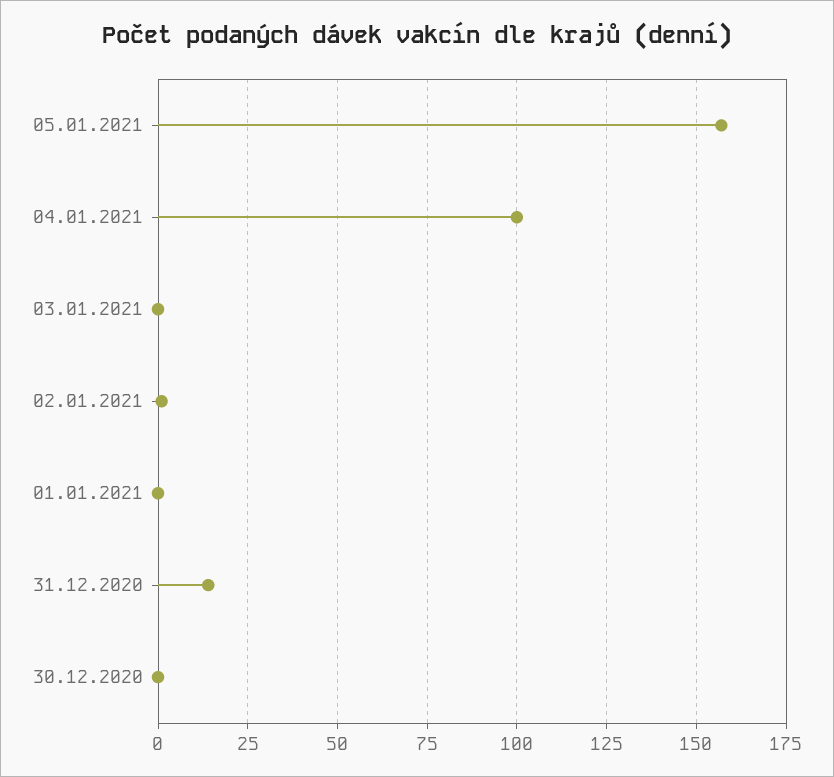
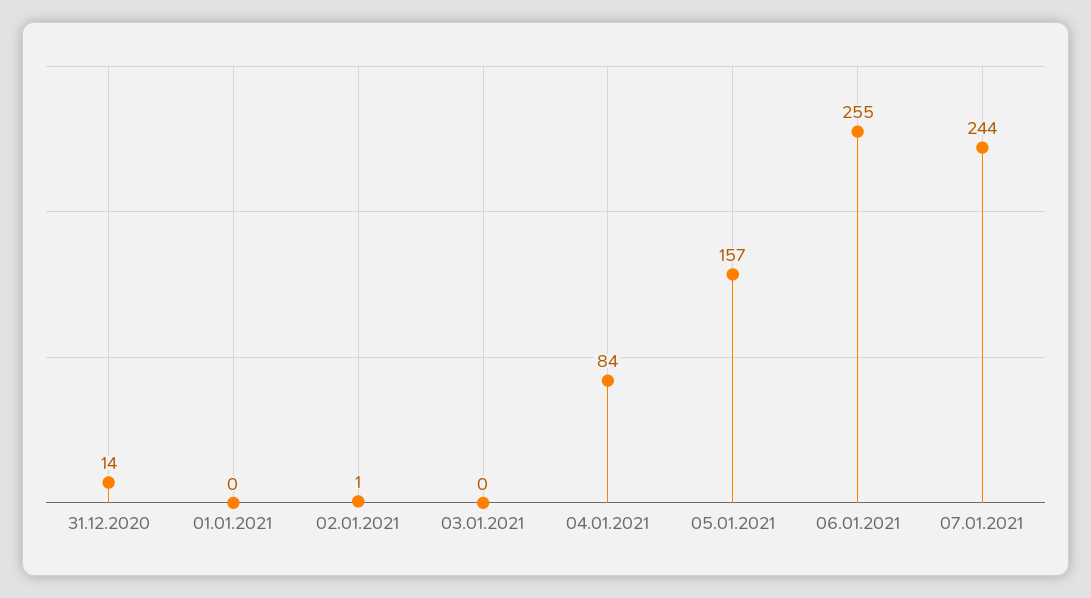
04.01.2021: 100 -> 84
30.12.2020: 0 -> none
06.01.2021: none -> 255
07.01.2021: none -> 244

